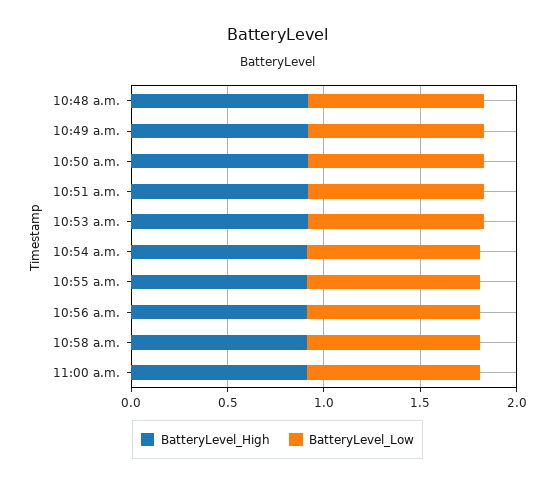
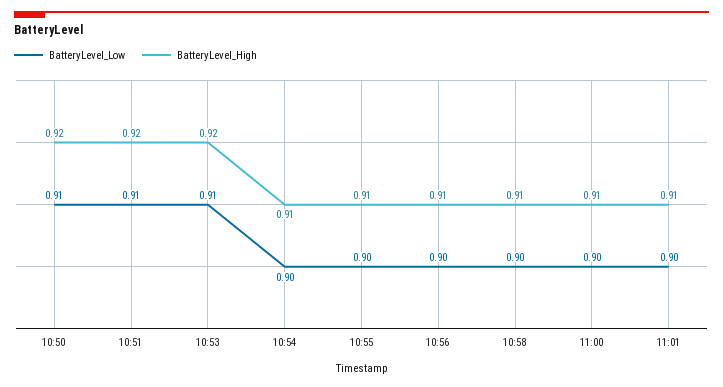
BatteryLevel_High, 10:48 a.m.: 0.9 -> none
BatteryLevel_Low, 10:48 a.m.: 0.9 -> none
BatteryLevel_High, 10:49 a.m.: 0.9 -> none
BatteryLevel_Low, 10:49 a.m.: 0.9 -> none
BatteryLevel_Low, 11:01: none -> 0.9
BatteryLevel_High, 11:01: none -> 0.91

